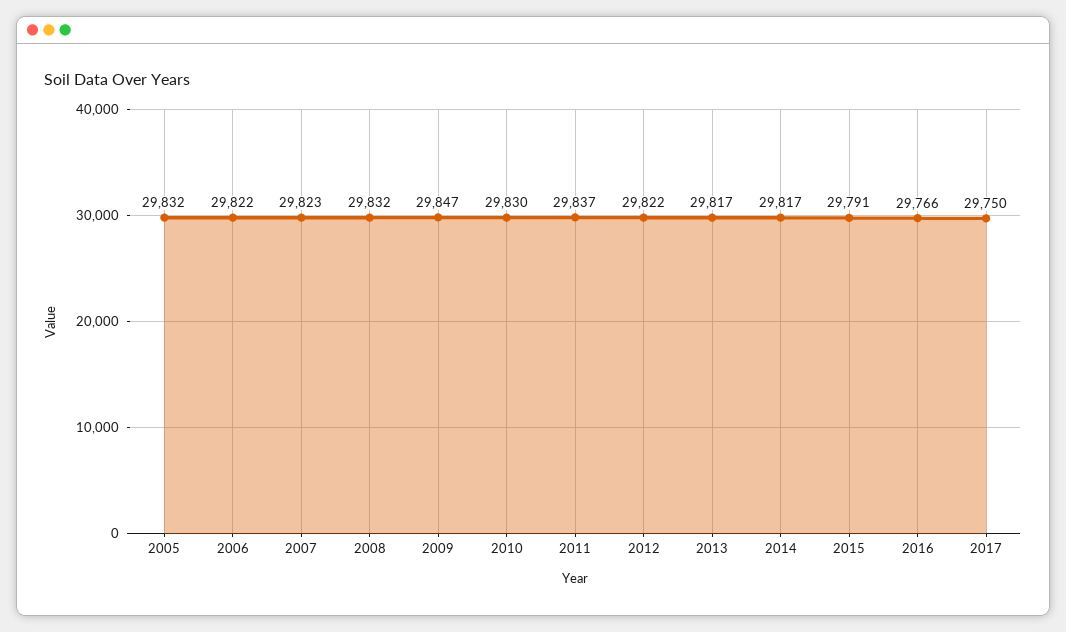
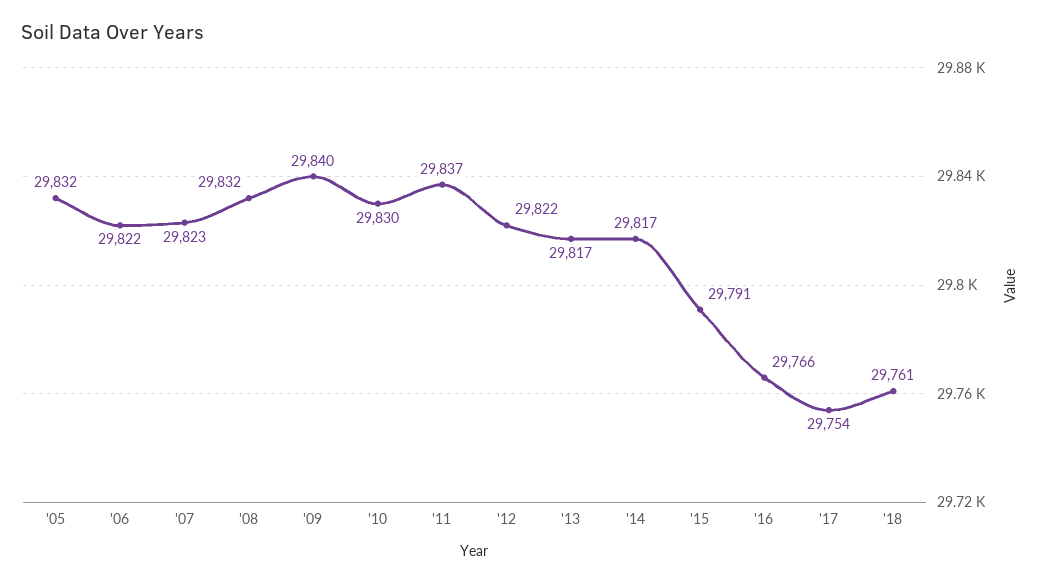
2009: 29847 -> 29840
2017: 29750 -> 29754
'18: none -> 29761

